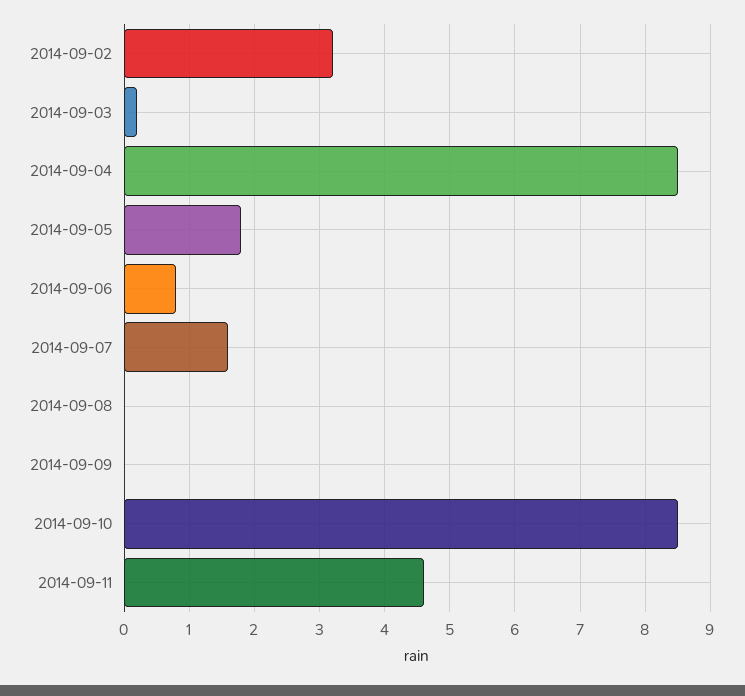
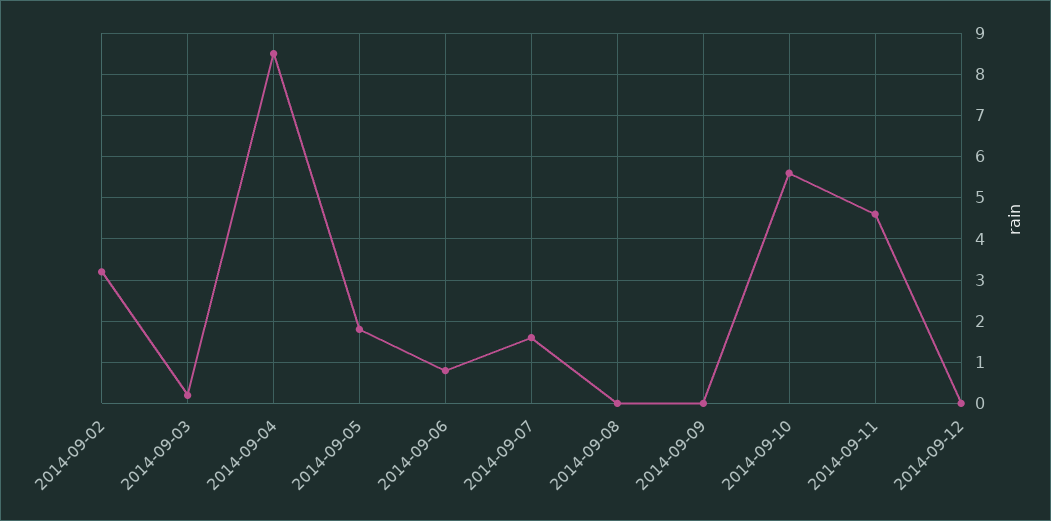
2014-09-10: 8.5 -> 5.5
2014-09-12: none -> 0

